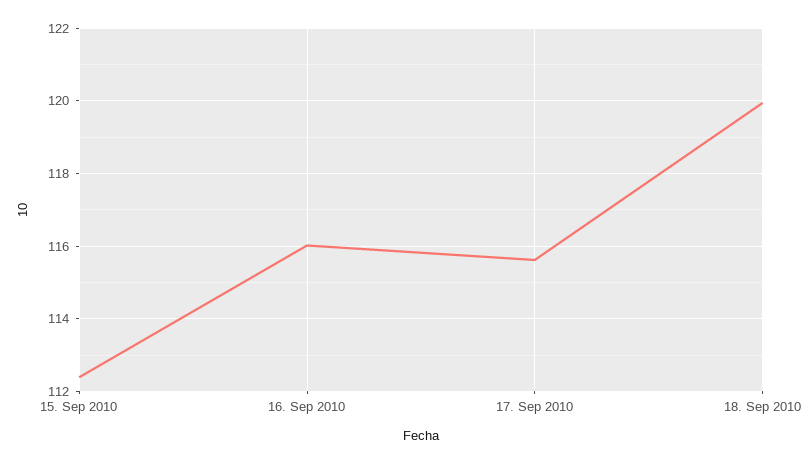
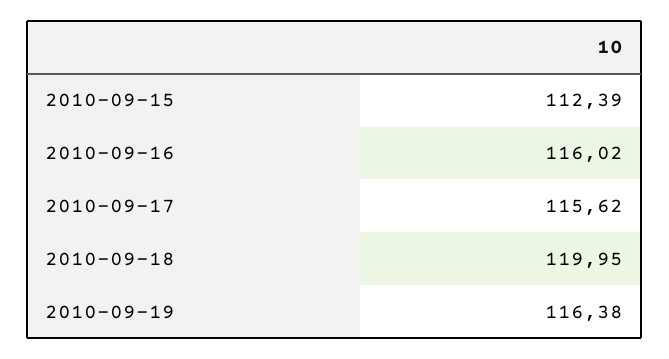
2010-09-19: none -> 116.38

